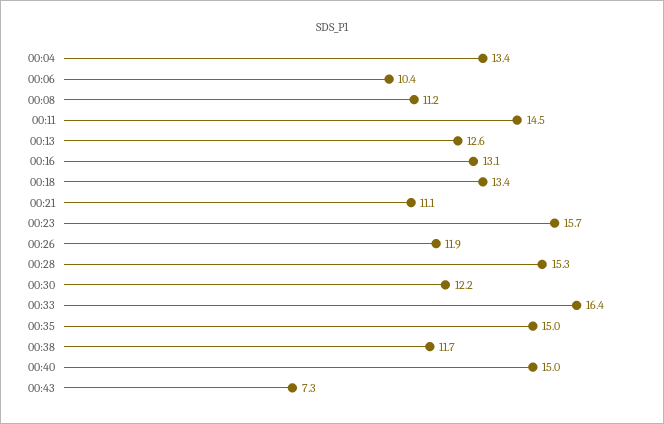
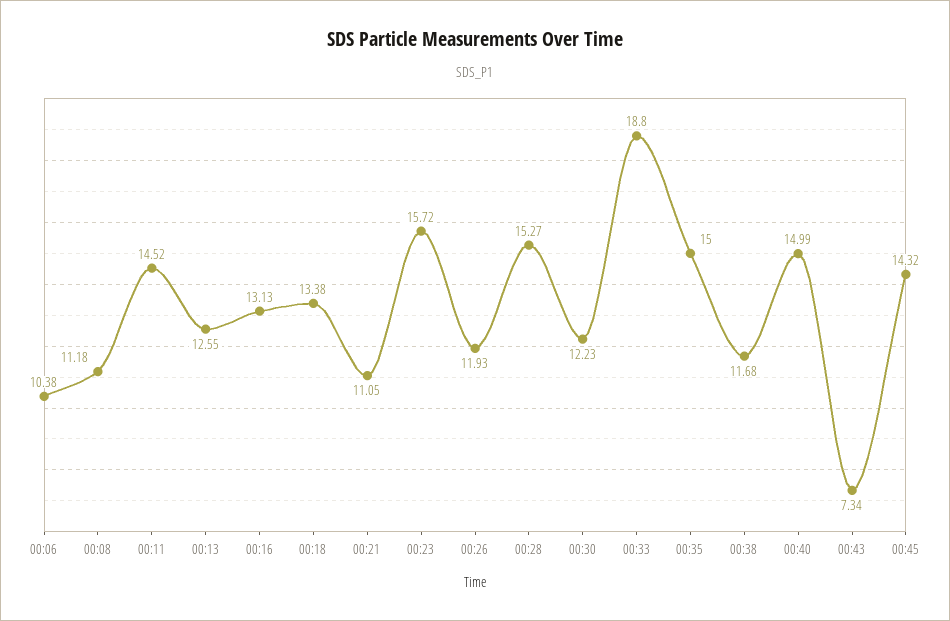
00:04: 13.4 -> none
00:33: 16.4 -> 18.8
00:45: none -> 14.32

